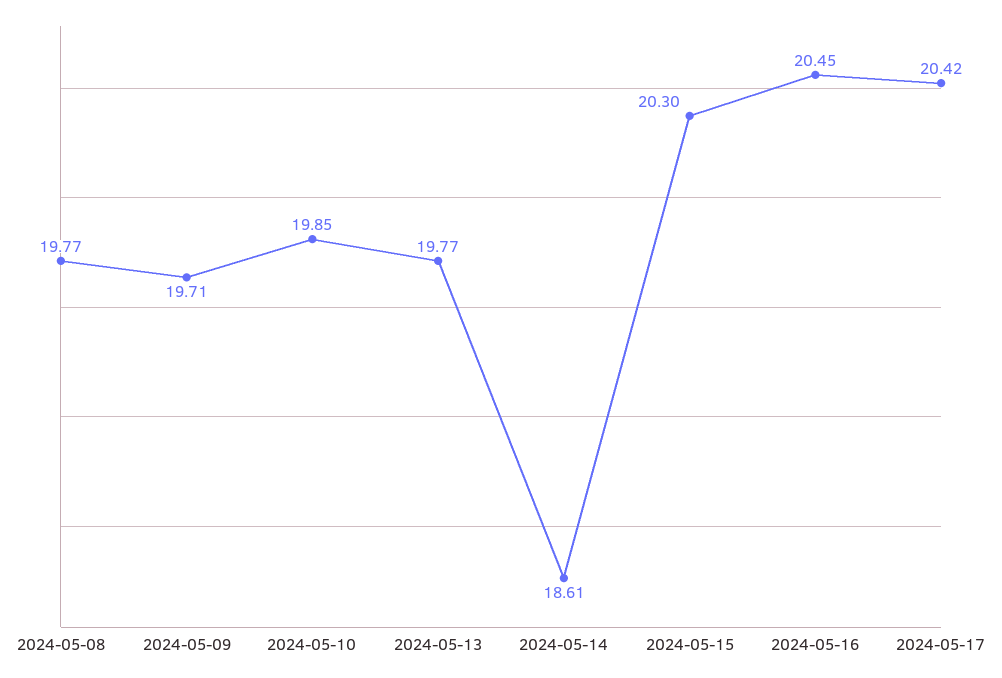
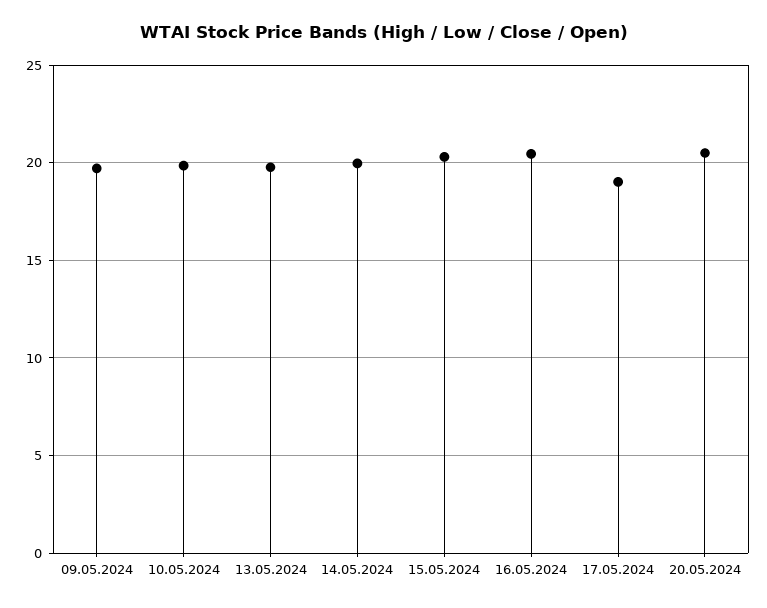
2024-05-08: 19.77 -> none
2024-05-14: 18.61 -> 20
2024-05-17: 20.42 -> 19
20.05.2024: none -> 20.5

